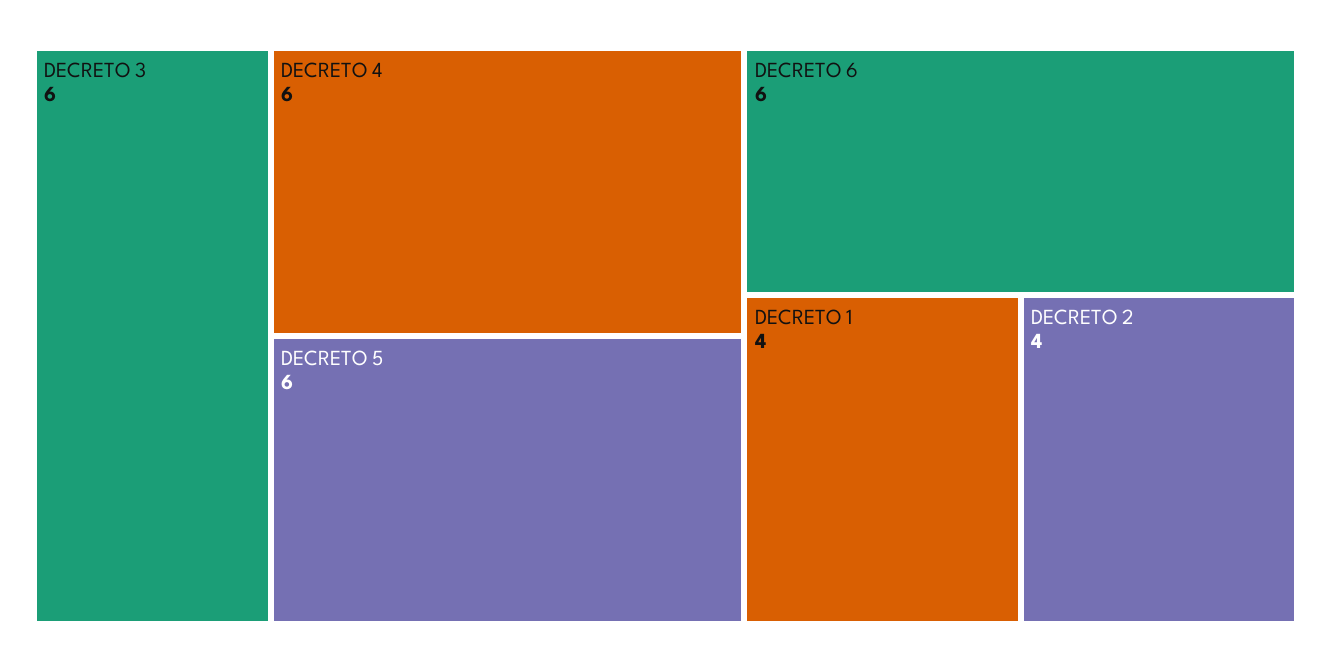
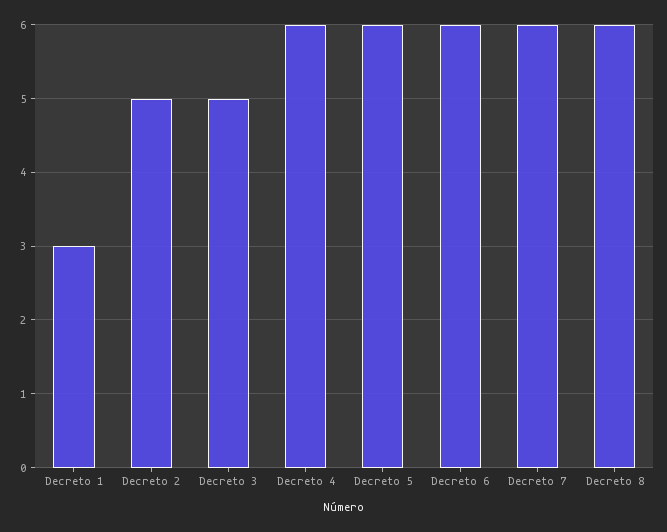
DECRETO 3: 6 -> 5
DECRETO 1: 4 -> 3
DECRETO 2: 4 -> 5
Decreto 7: none -> 6
Decreto 8: none -> 6

